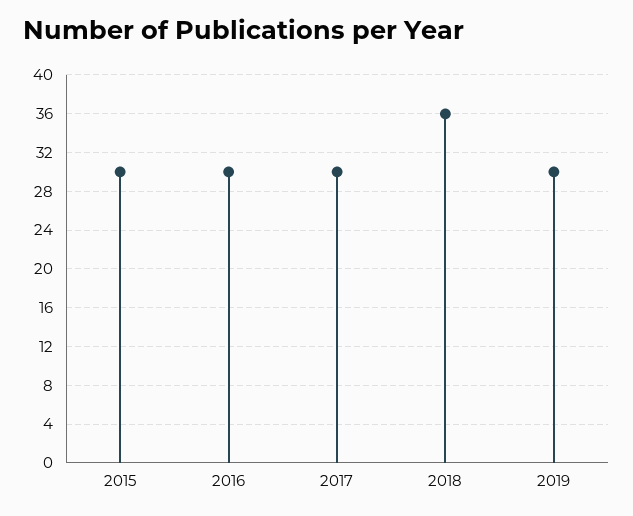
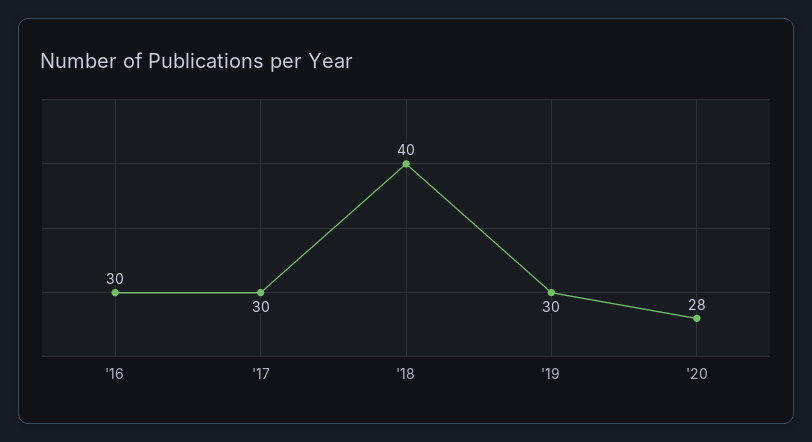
2015: 30 -> none
2018: 36 -> 40
'20: none -> 28

